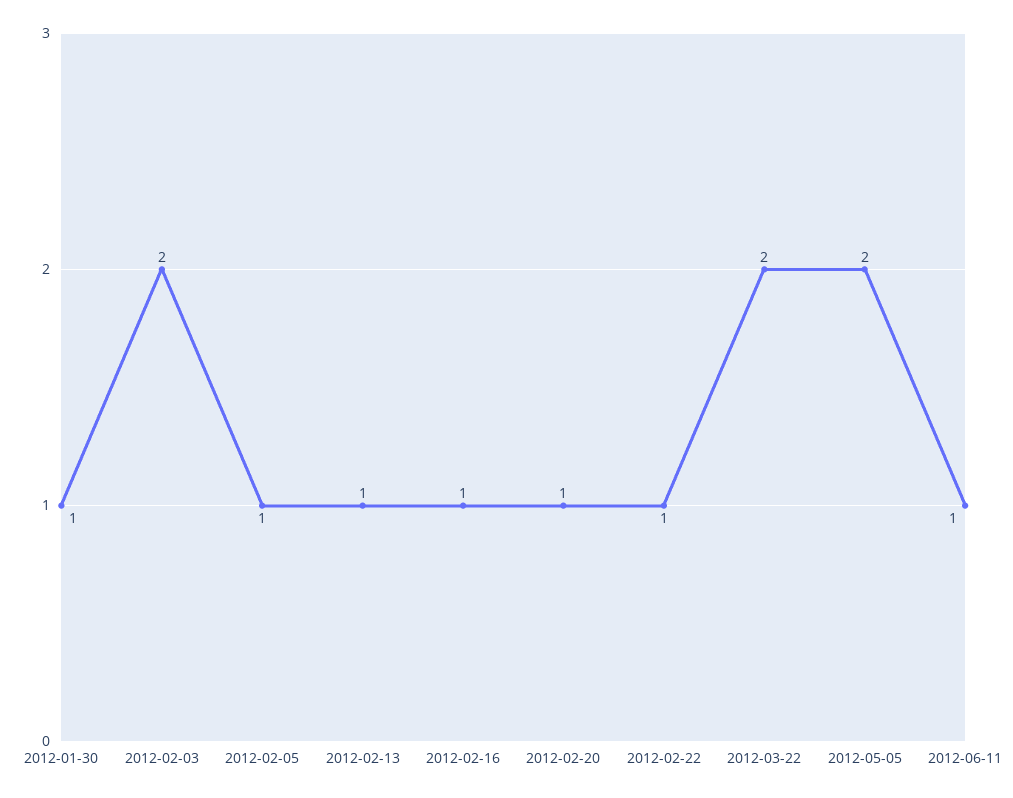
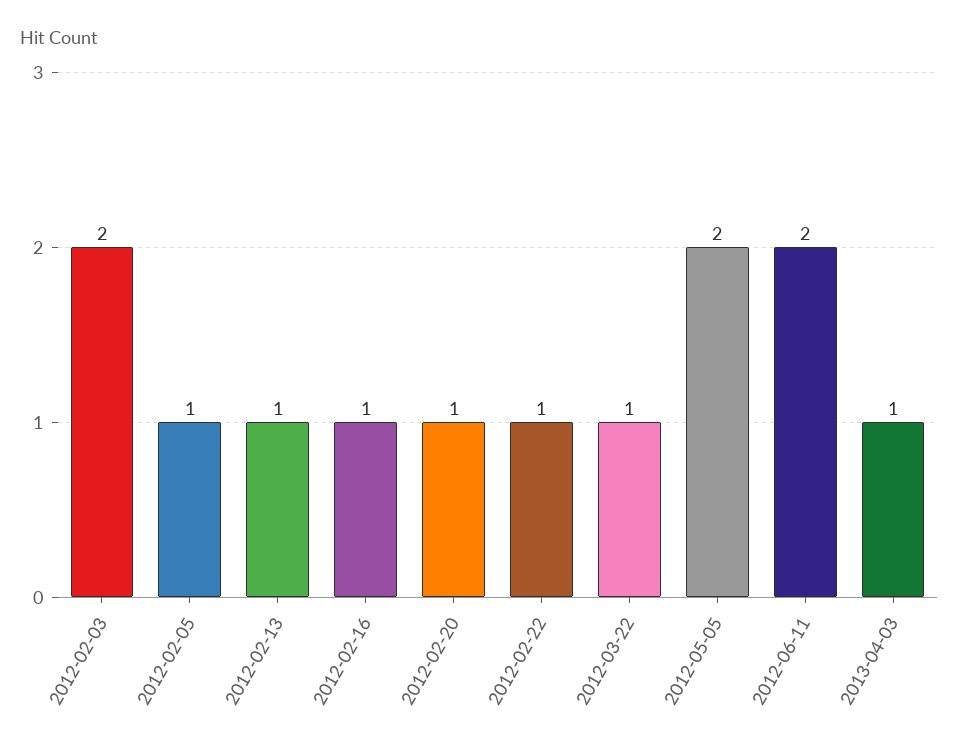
2012-01-30: 1 -> none
2012-03-22: 2 -> 1
2012-06-11: 1 -> 2
2013-04-03: none -> 1

